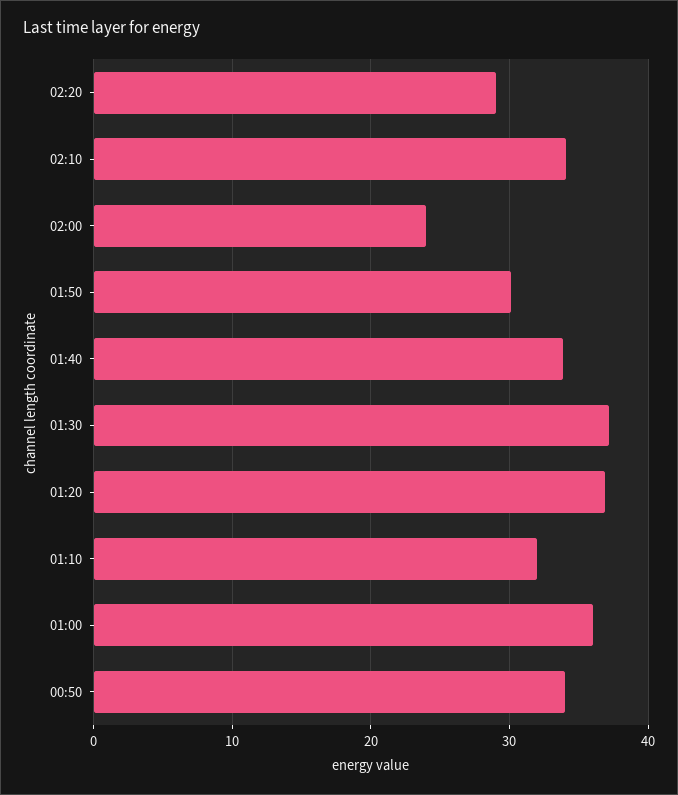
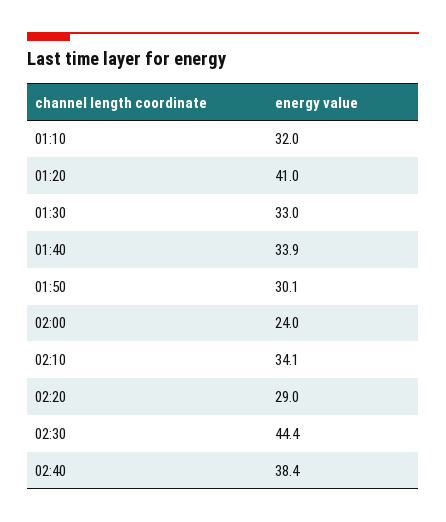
01:30: 37 -> 33
01:20: 37 -> 41
01:00: 36 -> none
00:50: 34 -> none
02:30: none -> 44.4
02:40: none -> 38.4

